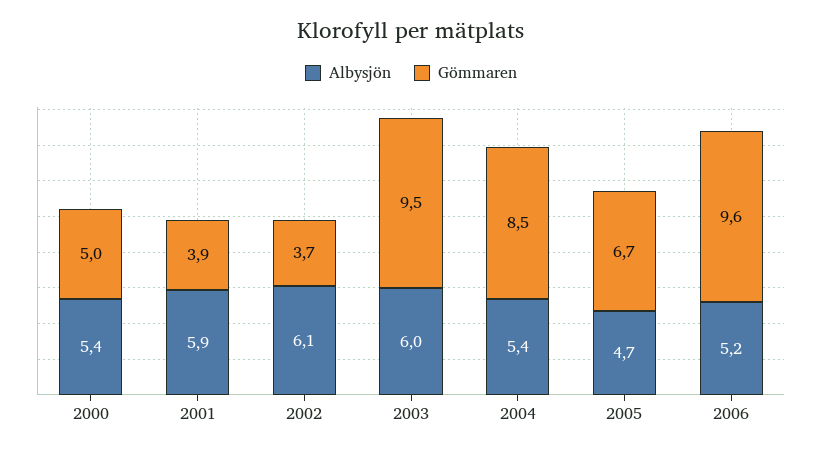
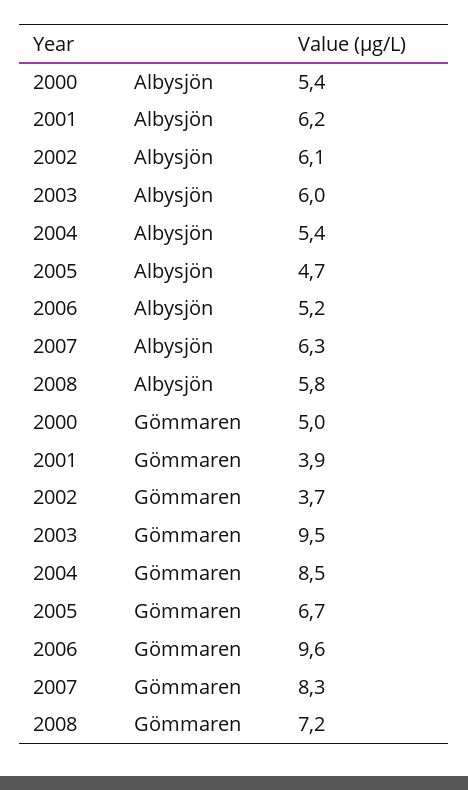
Albysjön, 2001: 5.9 -> 6.2
Albysjön, 2007: none -> 6.3
Albysjön, 2008: none -> 5.8
Gömmaren, 2007: none -> 8.3
Gömmaren, 2008: none -> 7.2

